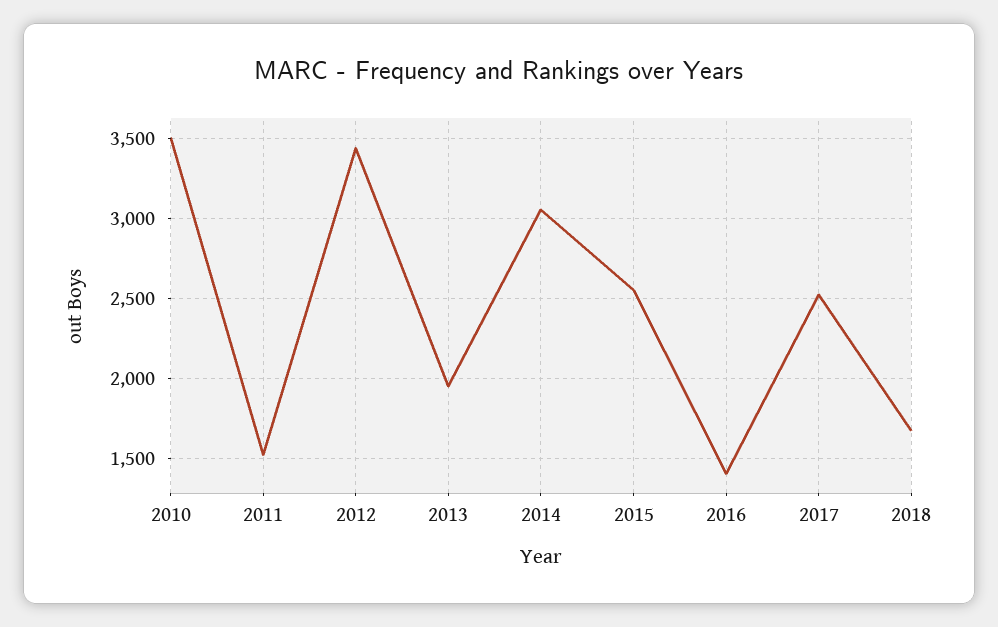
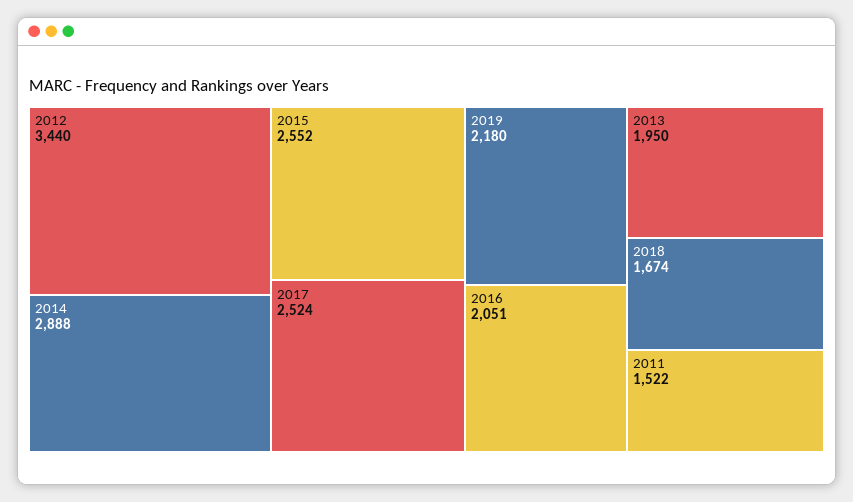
2010: 3500 -> none
2014: 3050 -> 2888
2016: 1400 -> 2051
2019: none -> 2180

